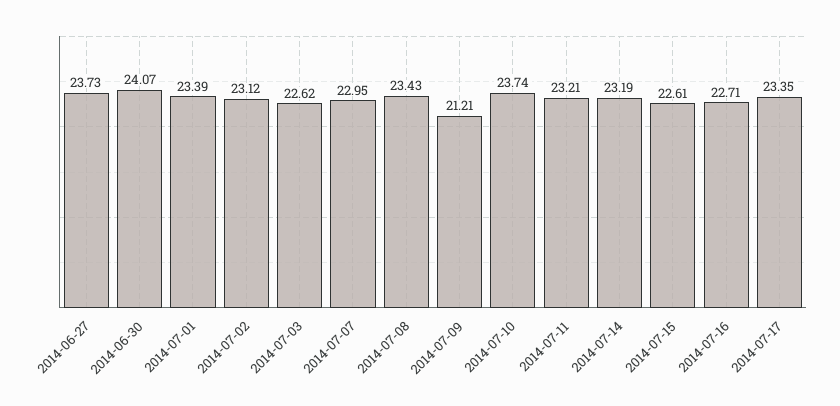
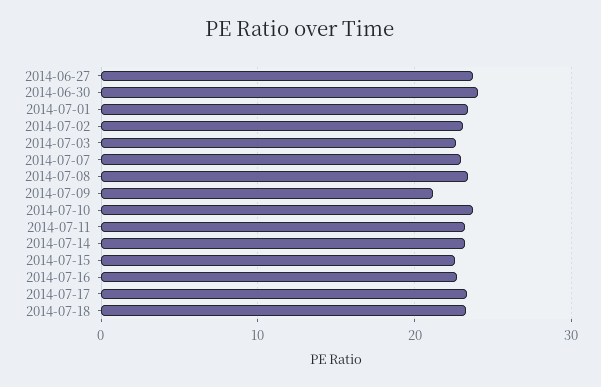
2014-07-18: none -> 23

